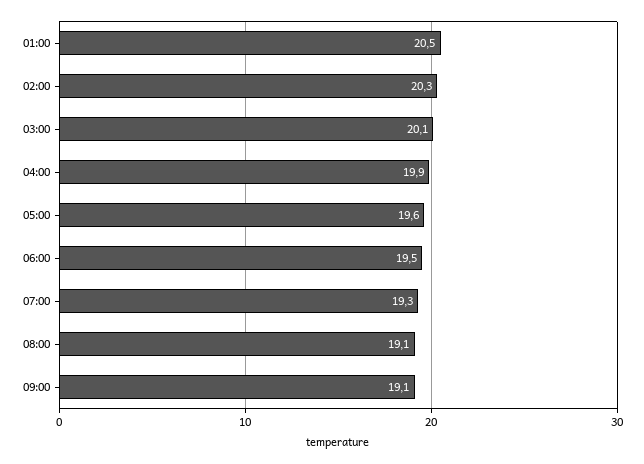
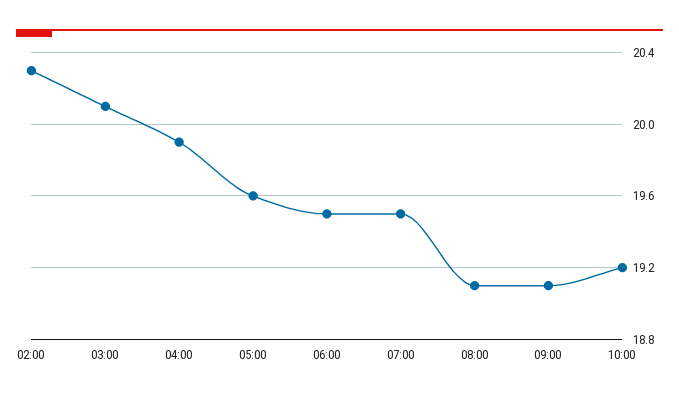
01:00: 20.5 -> none
07:00: 19.3 -> 19.5
10:00: none -> 19.2

